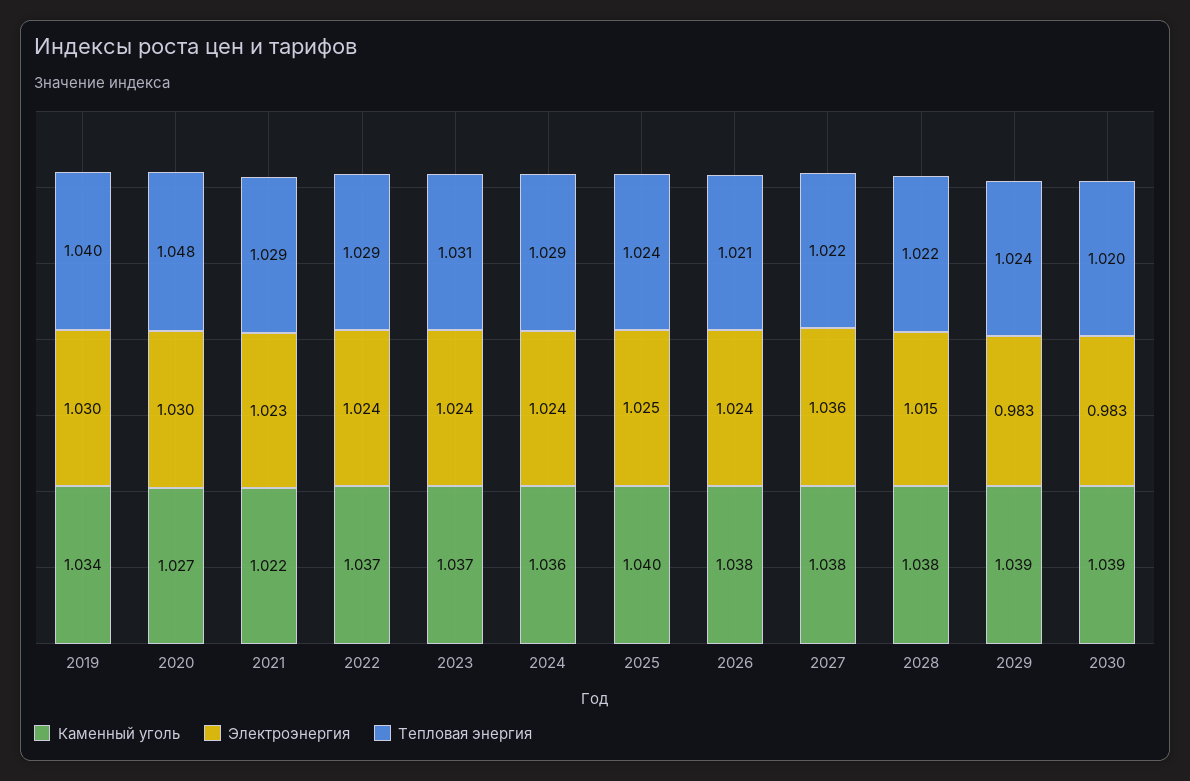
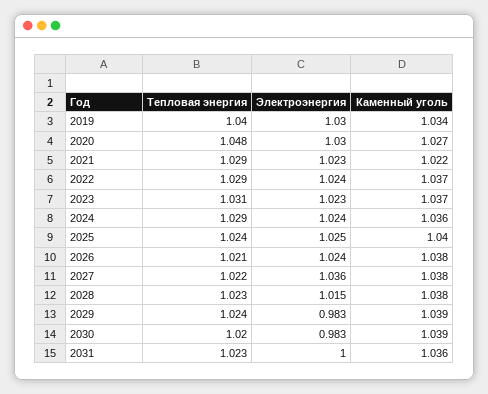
Электроэнергия, 2023: 1.024 -> 1.023
Тепловая энергия, 2028: 1.022 -> 1.023
Тепловая энергия, 2031: none -> 1.023
Электроэнергия, 2031: none -> 1
Каменный уголь, 2031: none -> 1.036

